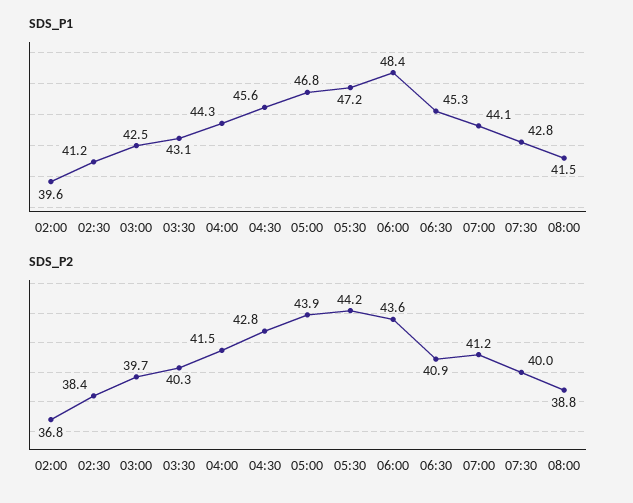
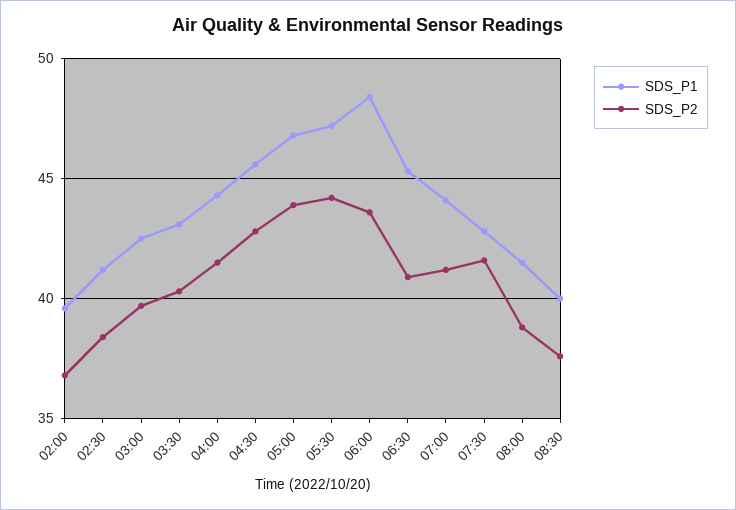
SDS_P2, 07:30: 40 -> 41.5
SDS_P1, 08:30: none -> 40
SDS_P2, 08:30: none -> 37.5

